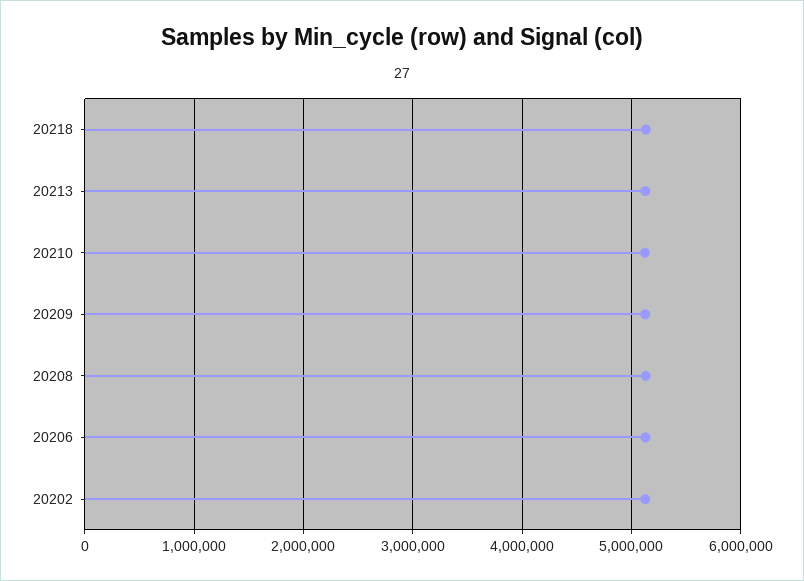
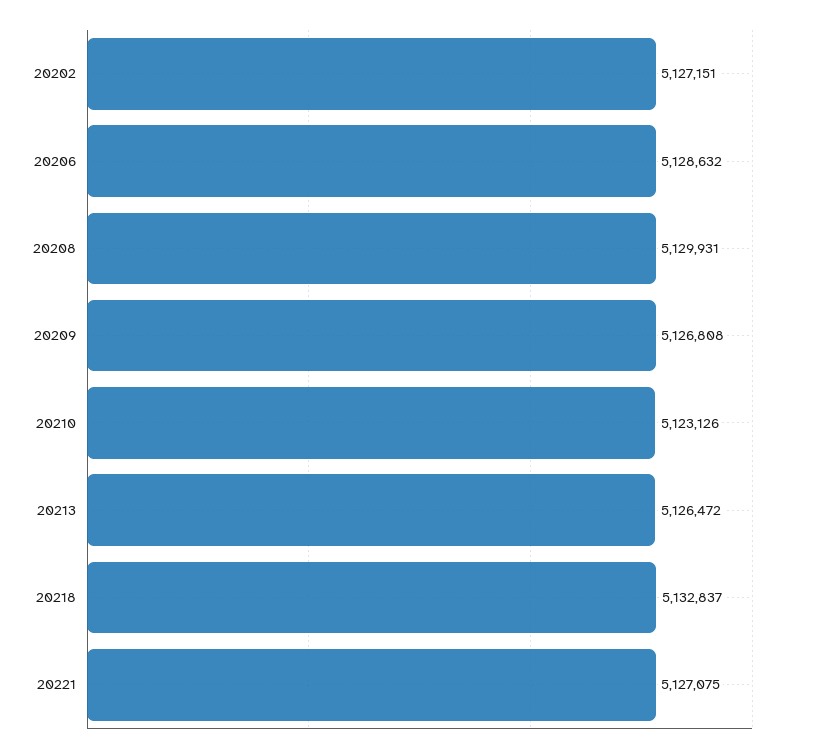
20221: none -> 5127075

